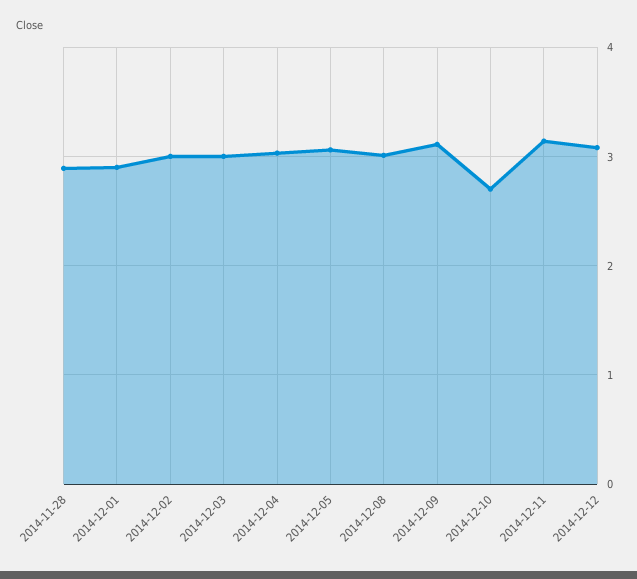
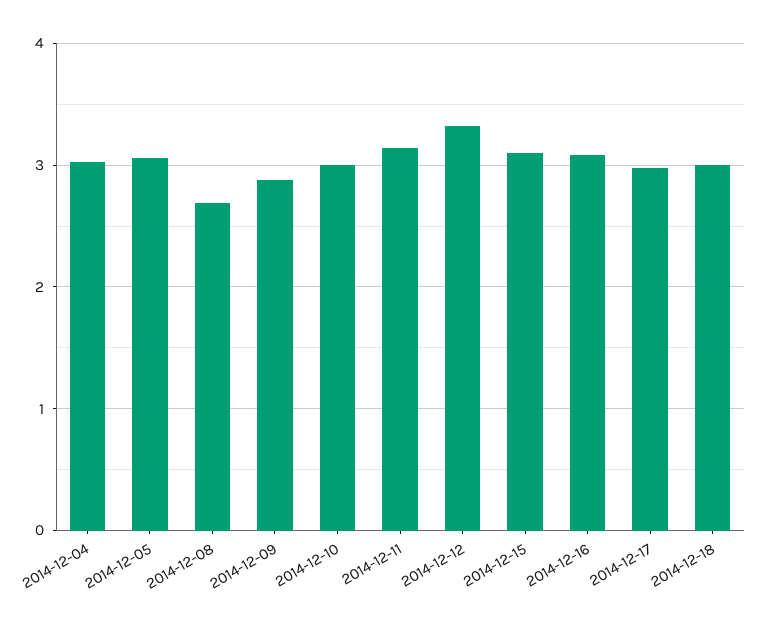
2014-11-28: 2.9 -> none
2014-12-01: 2.9 -> none
2014-12-02: 3 -> none
2014-12-03: 3 -> none
2014-12-08: 3 -> 2.7
2014-12-09: 3.1 -> 2.9
2014-12-10: 2.7 -> 3
2014-12-12: 3.1 -> 3.3
2014-12-15: none -> 3.1
2014-12-16: none -> 3.1
2014-12-17: none -> 3
2014-12-18: none -> 3

